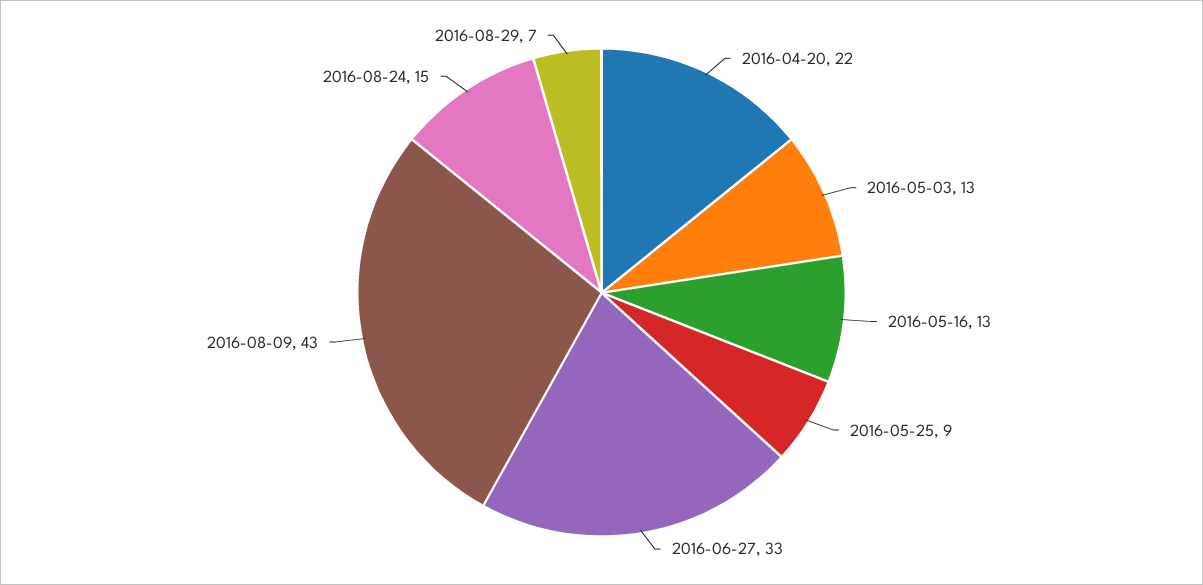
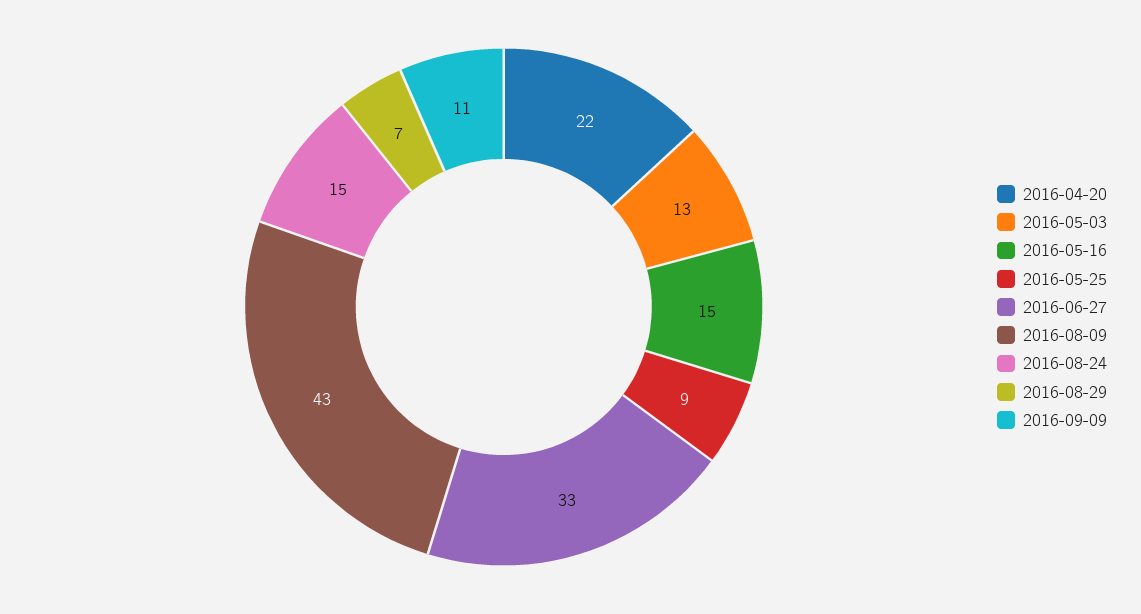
2016-05-16: 13 -> 15
2016-09-09: none -> 11

